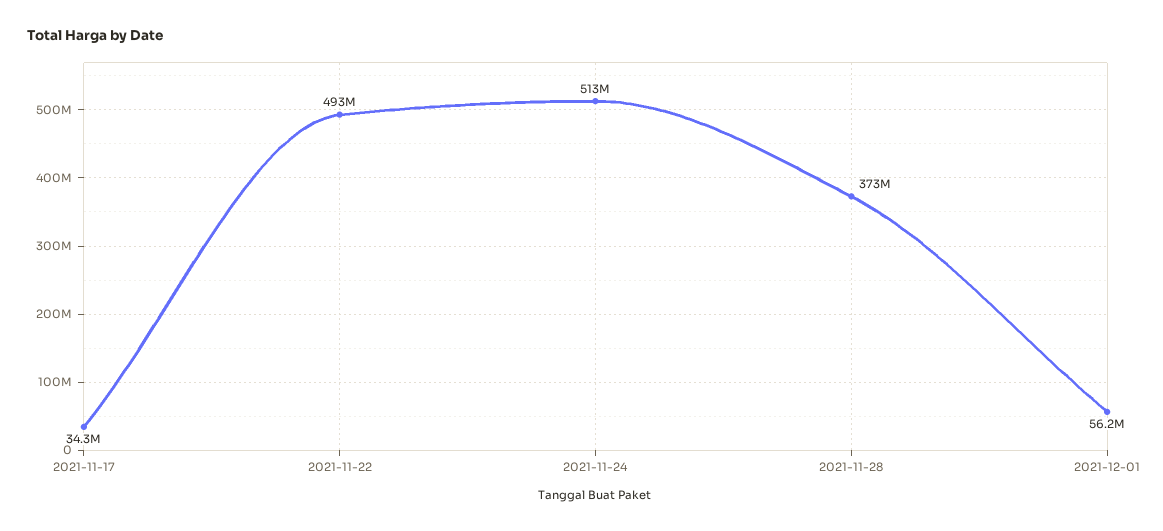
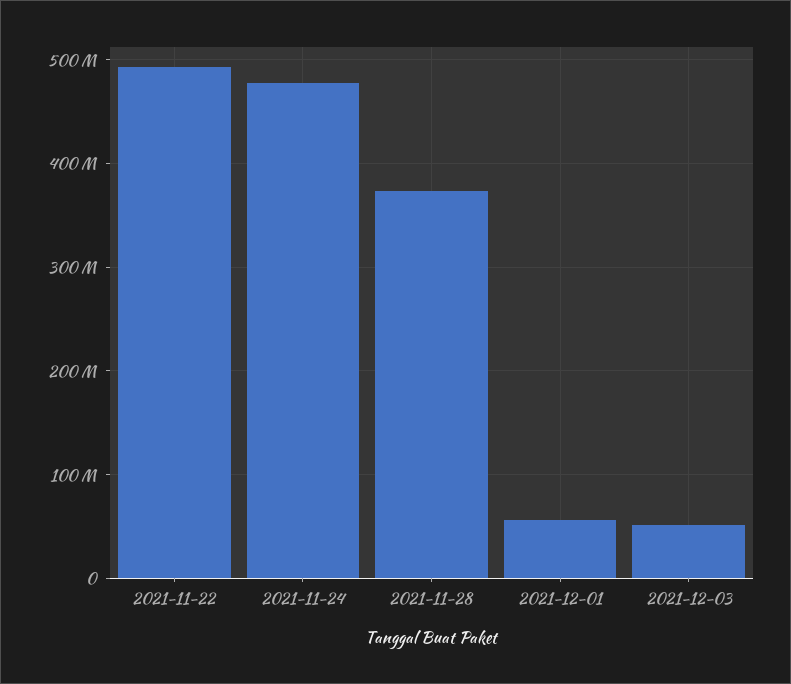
2021-11-17: 34300000 -> none
2021-11-24: 513000000 -> 480000000
2021-12-03: none -> 50000000

